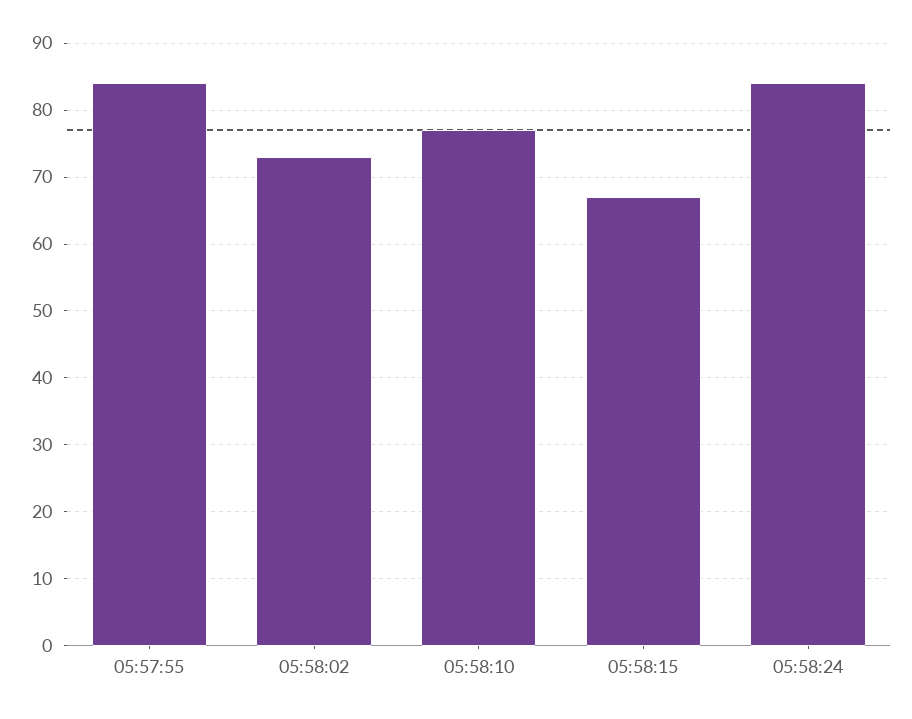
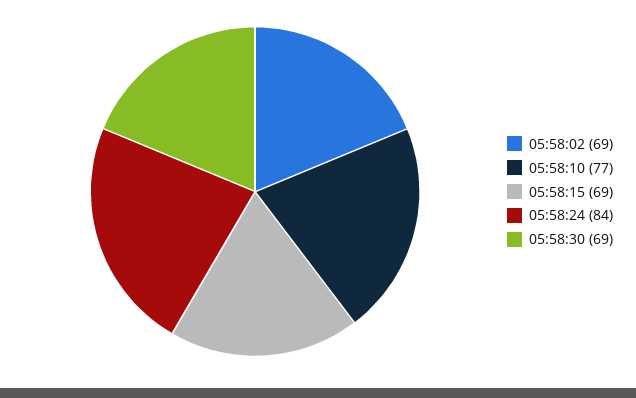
05:57:55: 84 -> none
05:58:02: 73 -> 69
05:58:15: 67 -> 69
05:58:30: none -> 69

